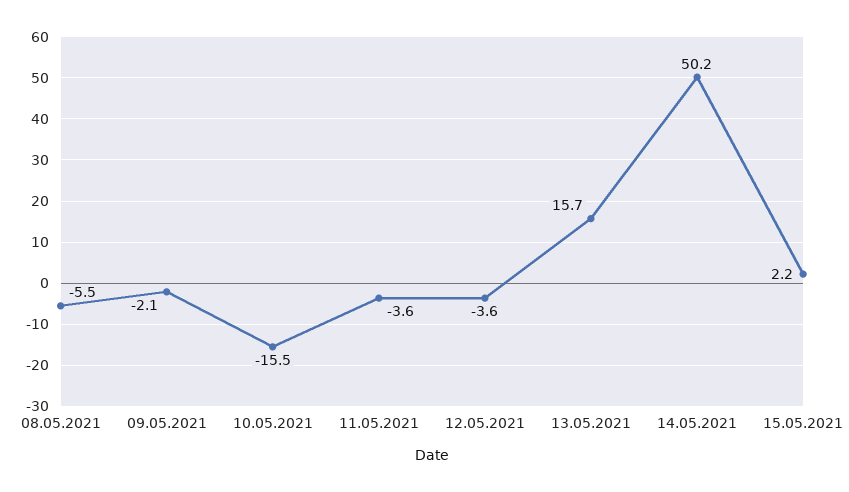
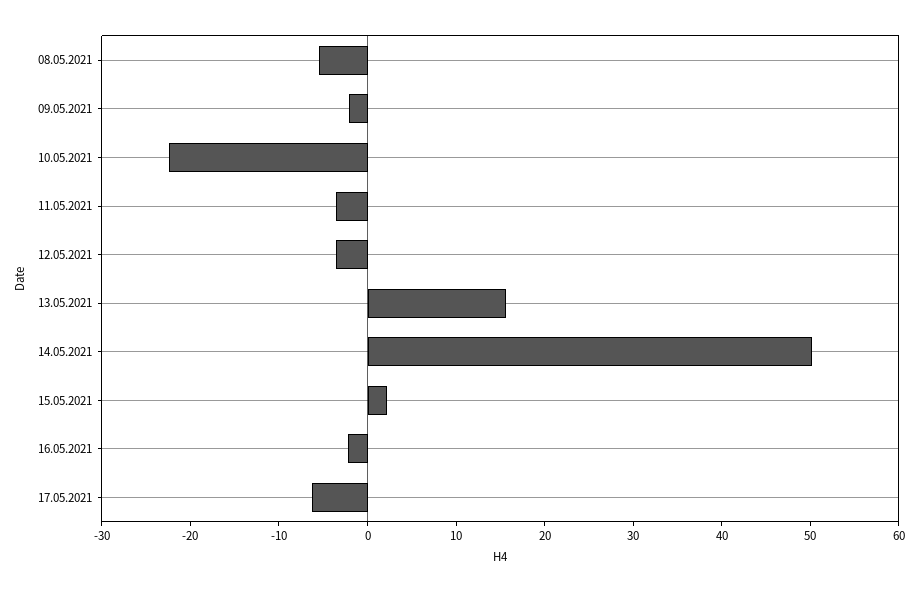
10.05.2021: -15.5 -> -22
16.05.2021: none -> -2
17.05.2021: none -> -6

